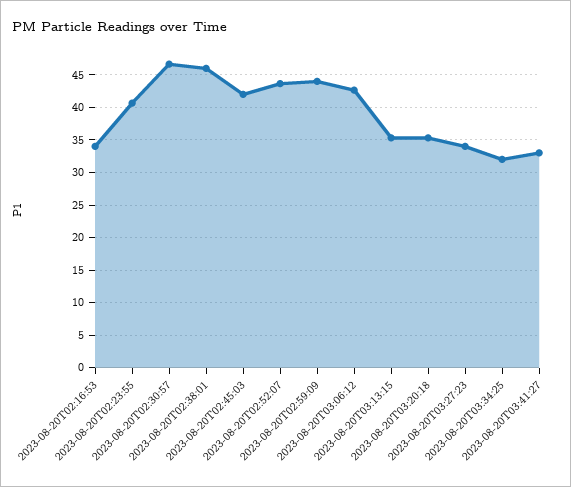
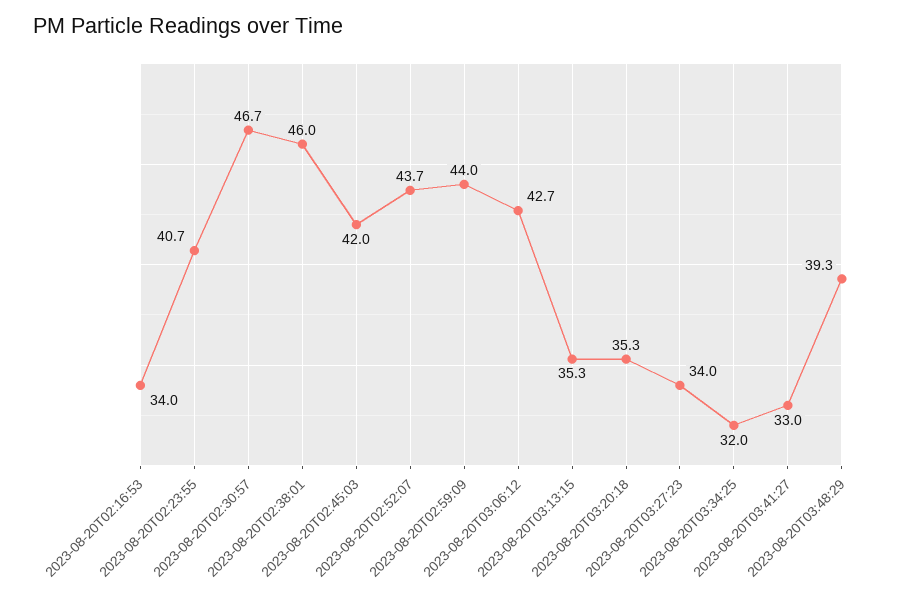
2023-08-20T03:48:29: none -> 39.3

